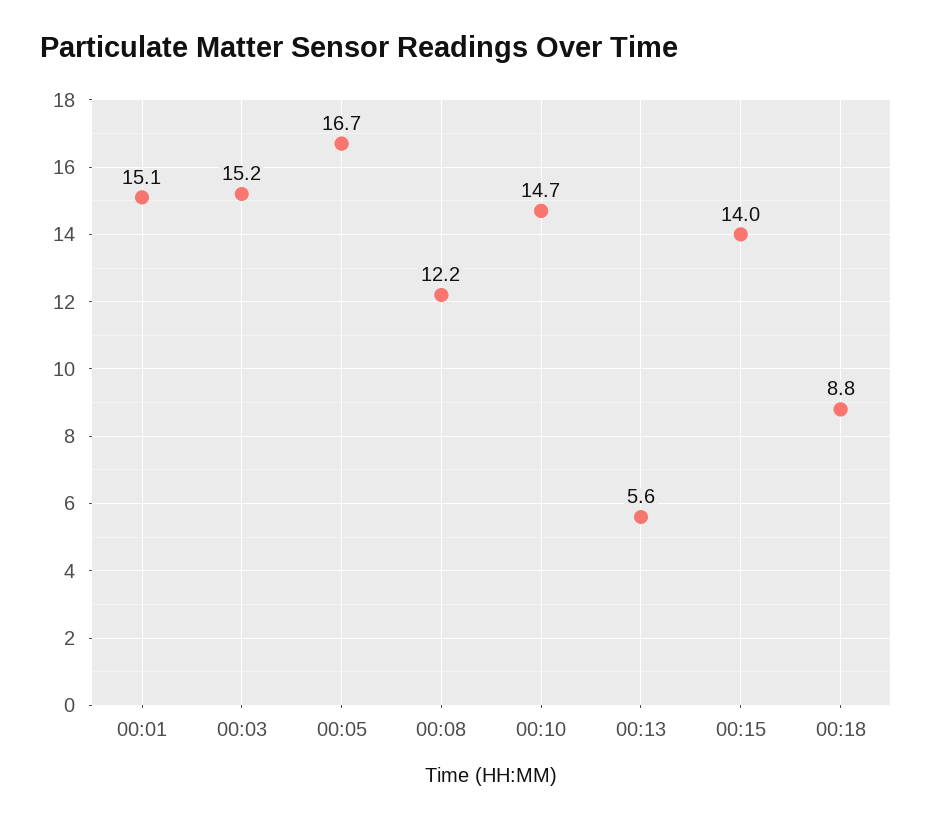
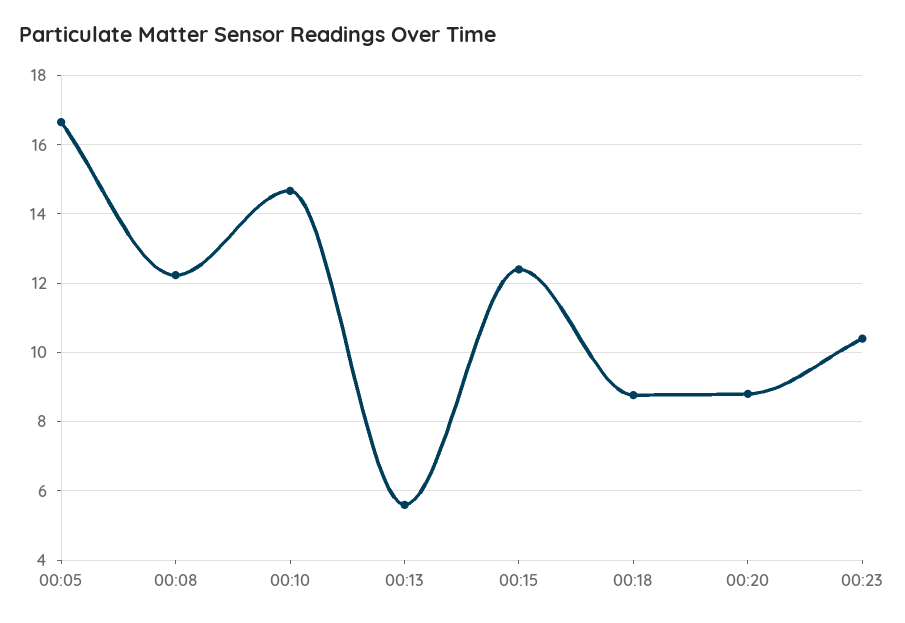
00:01: 15.1 -> none
00:03: 15.2 -> none
00:15: 14 -> 12.4
00:20: none -> 8.8
00:23: none -> 10.4

